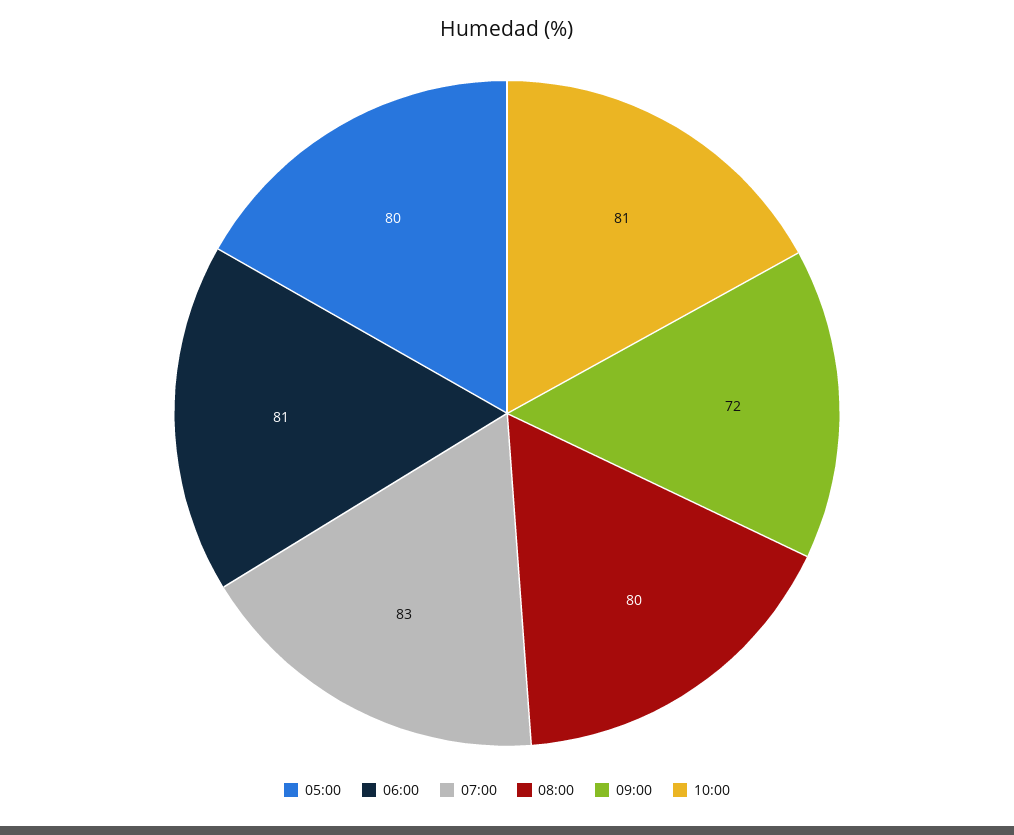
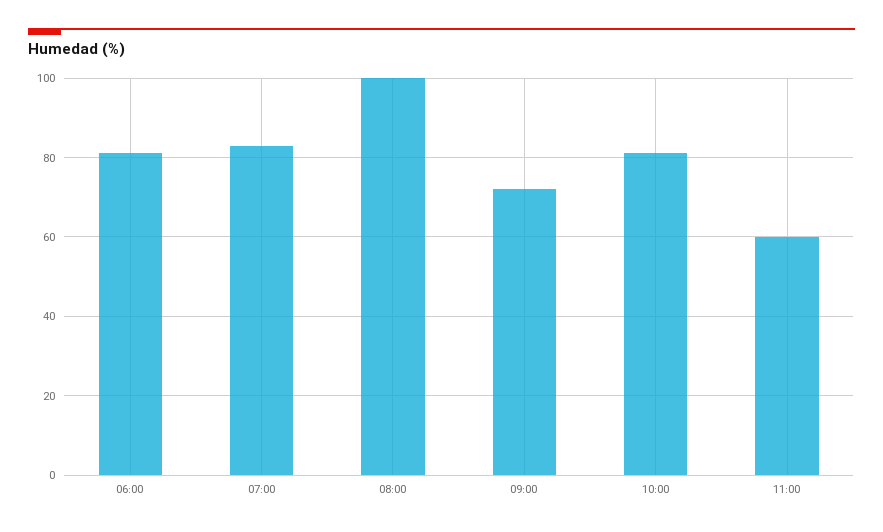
05:00: 80 -> none
08:00: 80 -> 100
11:00: none -> 60

